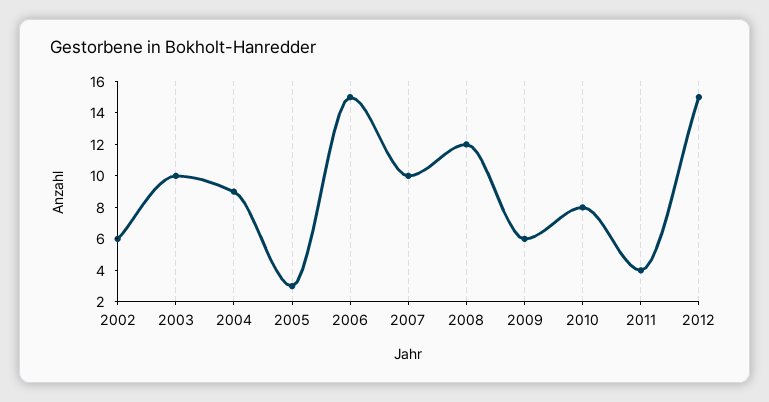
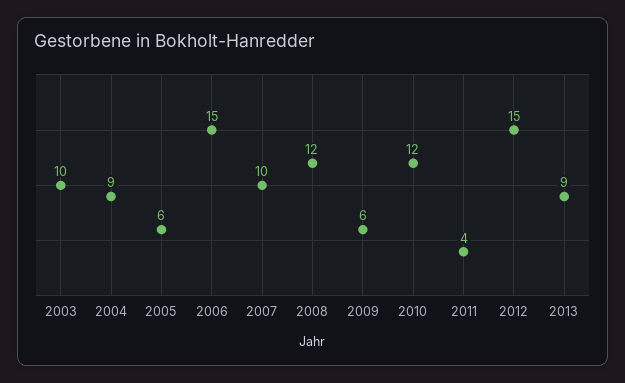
2002: 6 -> none
2005: 3 -> 6
2010: 8 -> 12
2013: none -> 9

